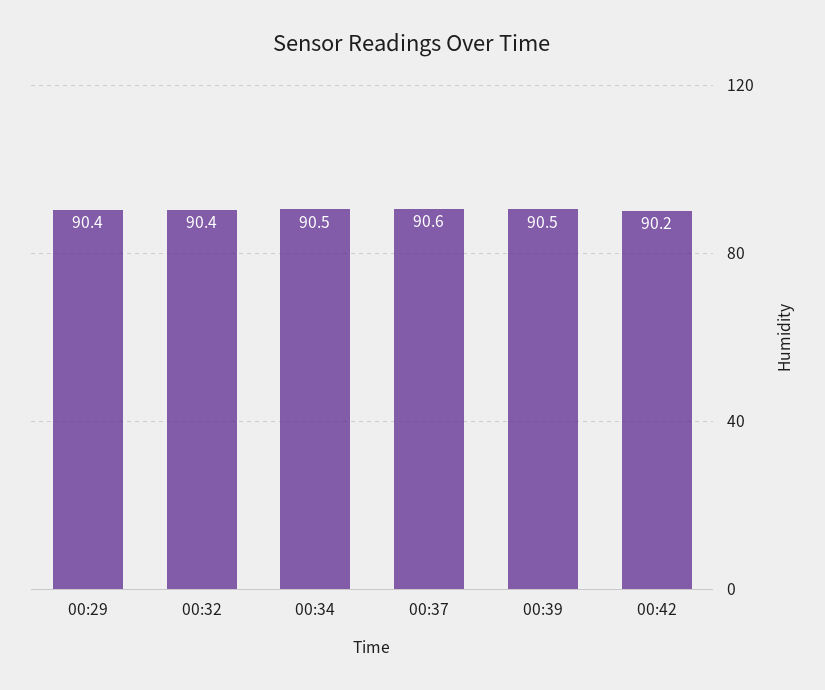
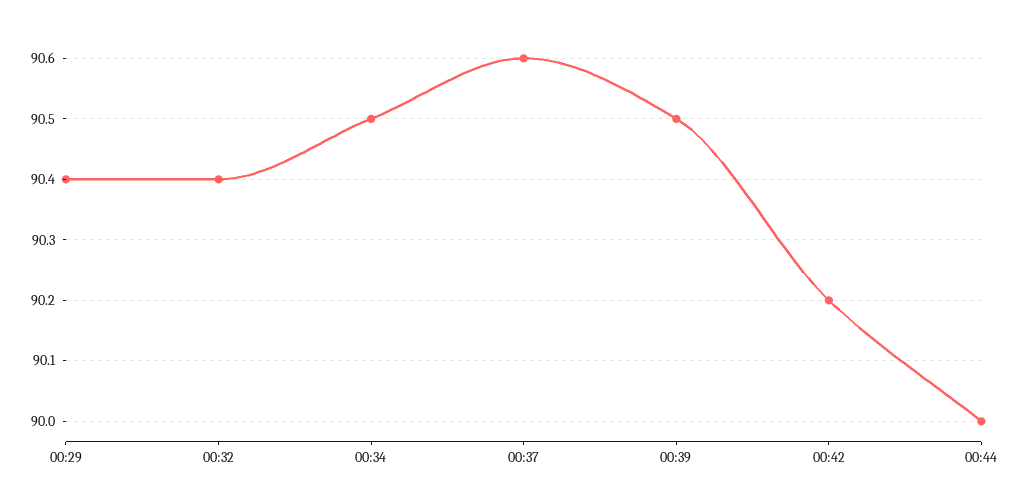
00:44: none -> 90

